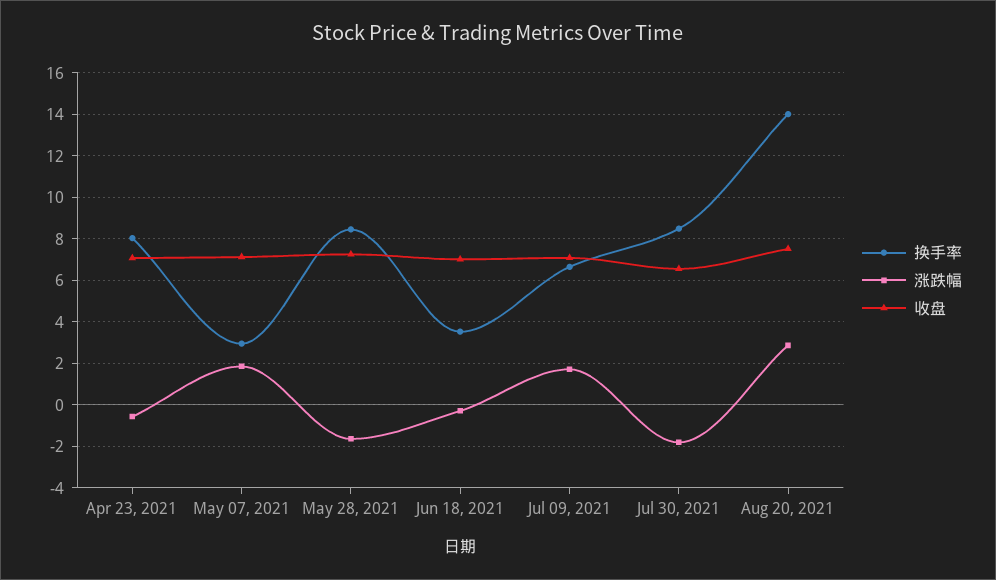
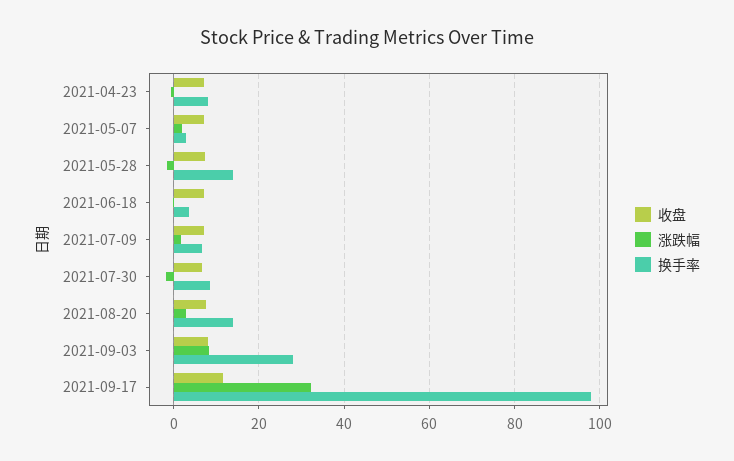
换手率, May 28, 2021: 8.5 -> 14
收盘, 2021-09-03: none -> 8
涨跌幅, 2021-09-03: none -> 8
换手率, 2021-09-03: none -> 28
收盘, 2021-09-17: none -> 12
涨跌幅, 2021-09-17: none -> 32
换手率, 2021-09-17: none -> 98

